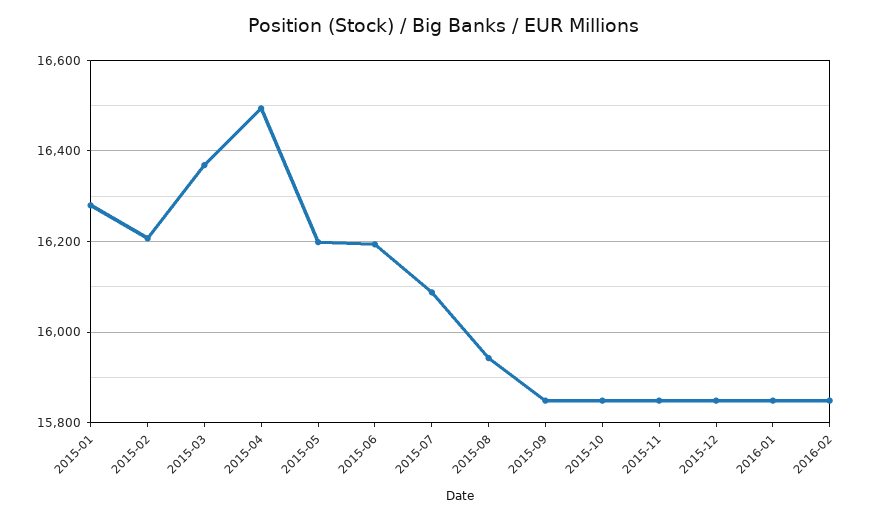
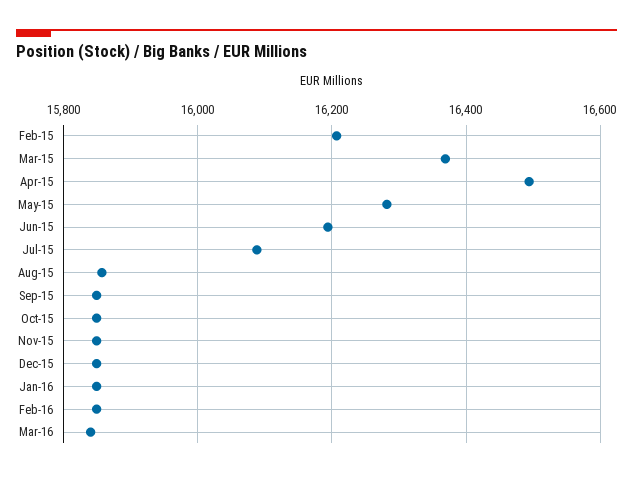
2015-01: 16280 -> none
2015-05: 16200 -> 16280
2015-08: 15940 -> 15860
Mar-16: none -> 15840

